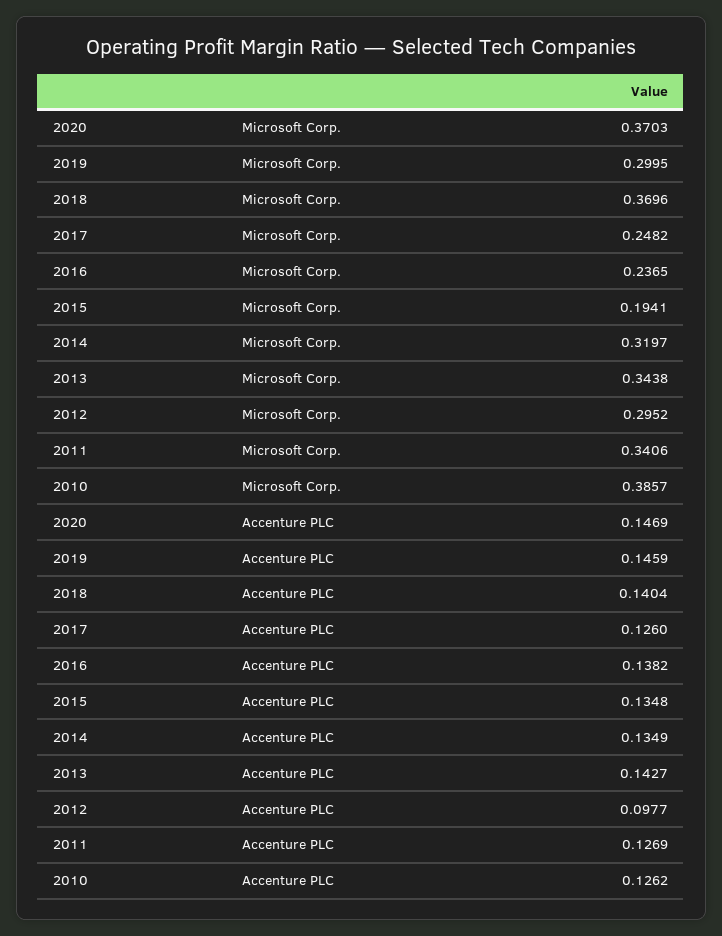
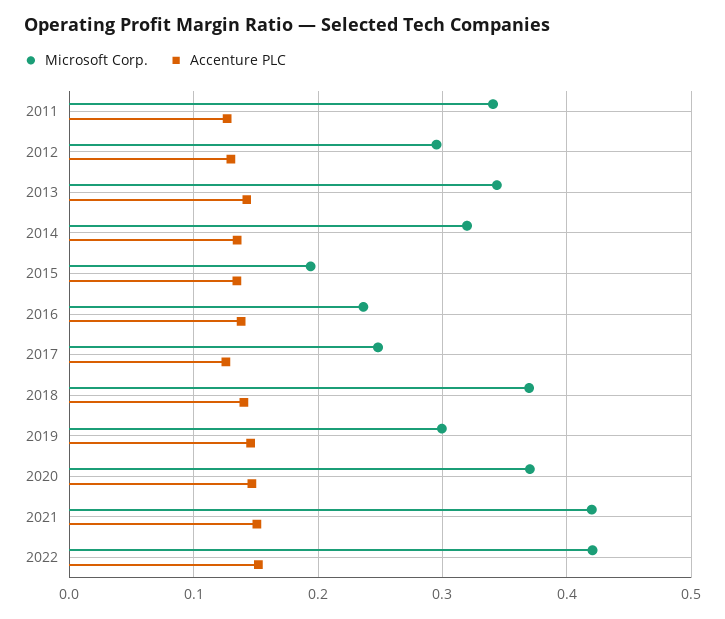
Microsoft Corp., 2010: 0.3857 -> none
Accenture PLC, 2012: 0.0977 -> 0.13
Accenture PLC, 2010: 0.1262 -> none
Microsoft Corp., 2021: none -> 0.42
Accenture PLC, 2021: none -> 0.15
Microsoft Corp., 2022: none -> 0.42
Accenture PLC, 2022: none -> 0.15

